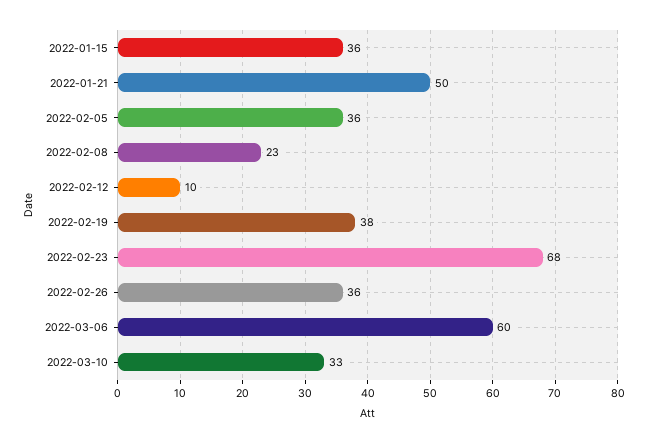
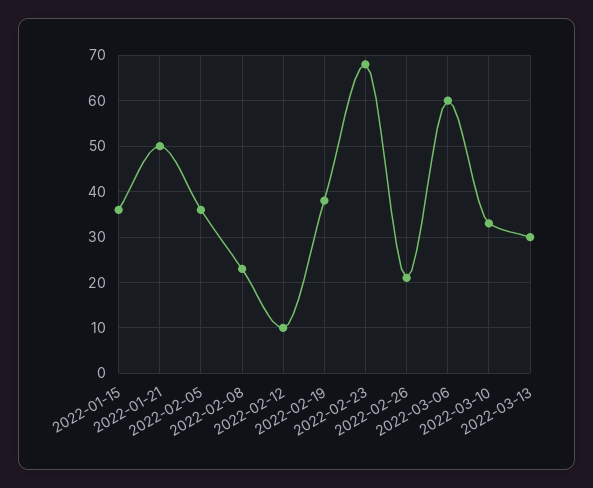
2022-02-26: 36 -> 20
2022-03-13: none -> 30

